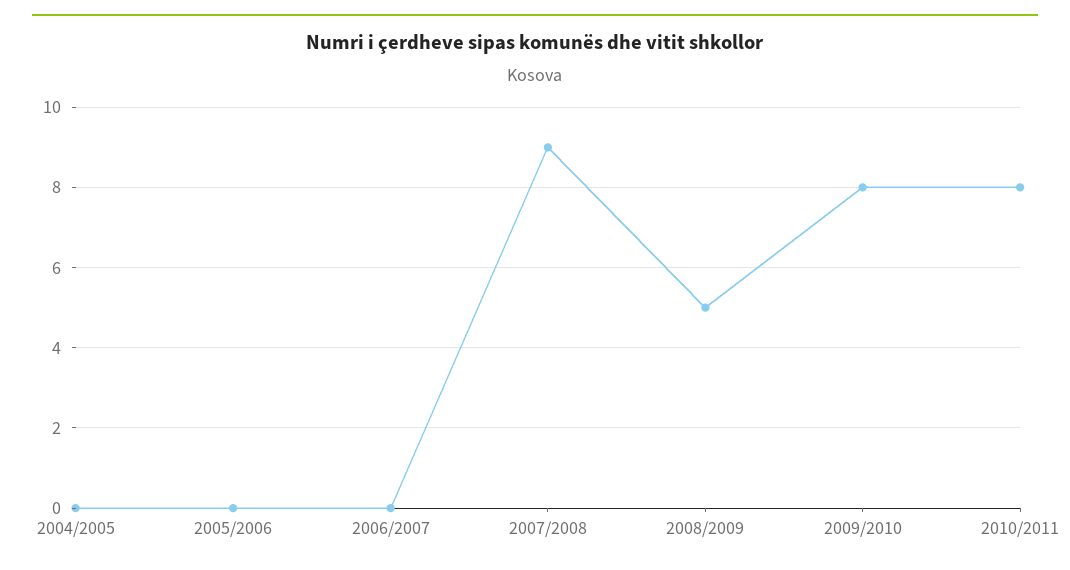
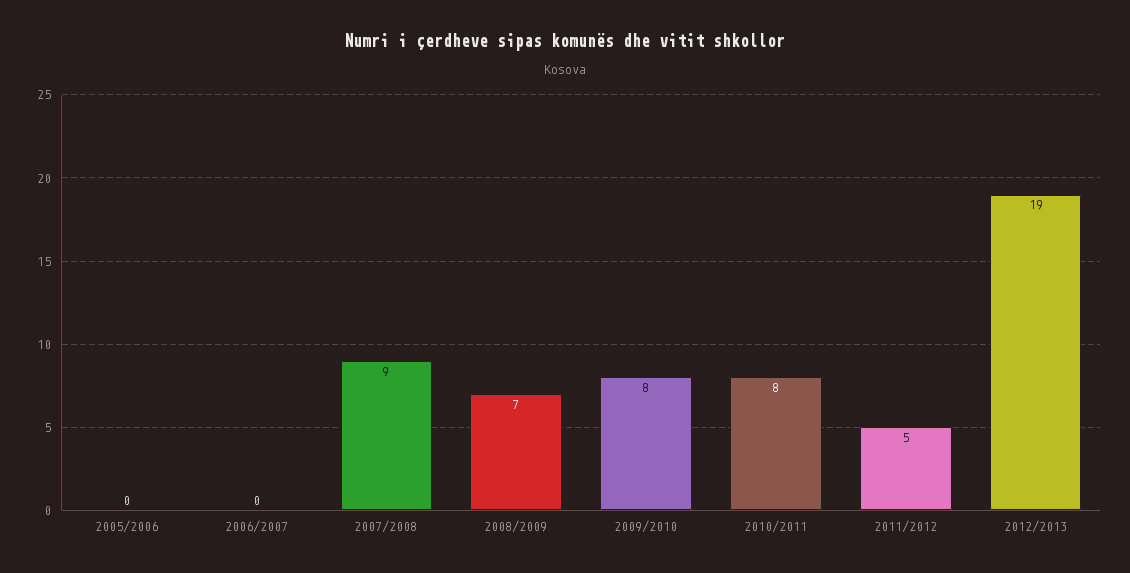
2004/2005: 0 -> none
2008/2009: 5 -> 7
2011/2012: none -> 5
2012/2013: none -> 19

